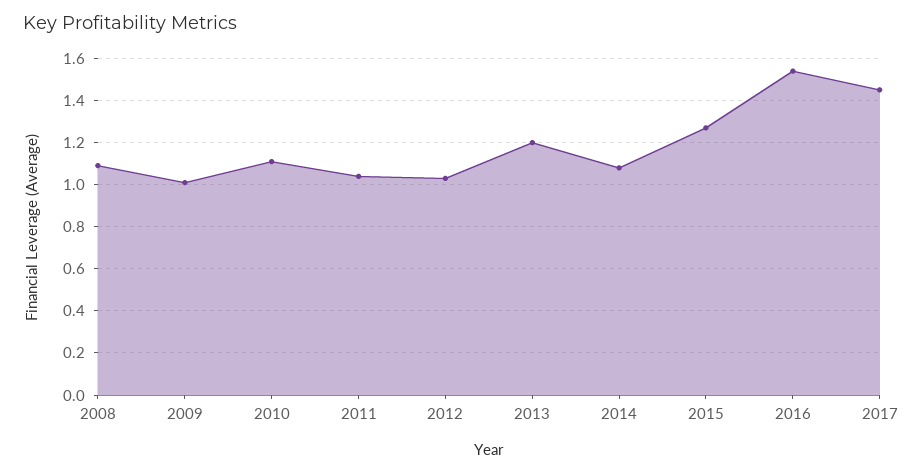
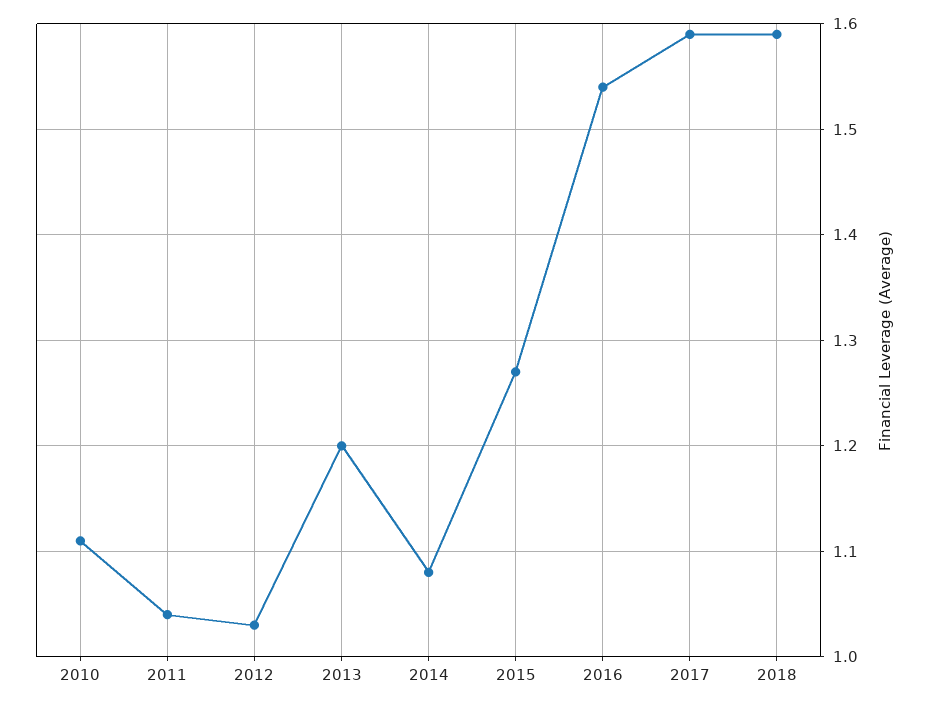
2008: 1.1 -> none
2009: 1 -> none
2017: 1.45 -> 1.59
2018: none -> 1.59

